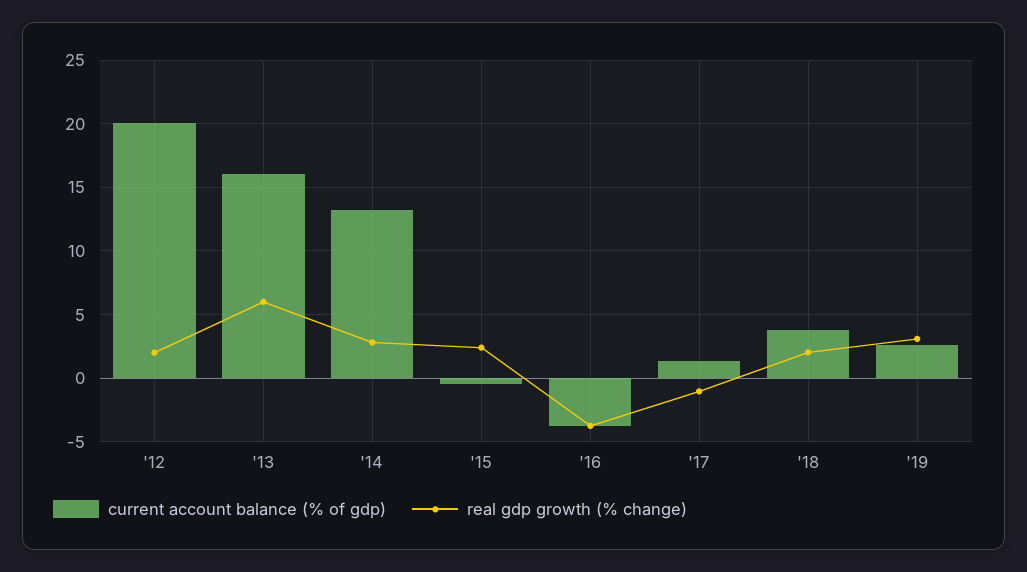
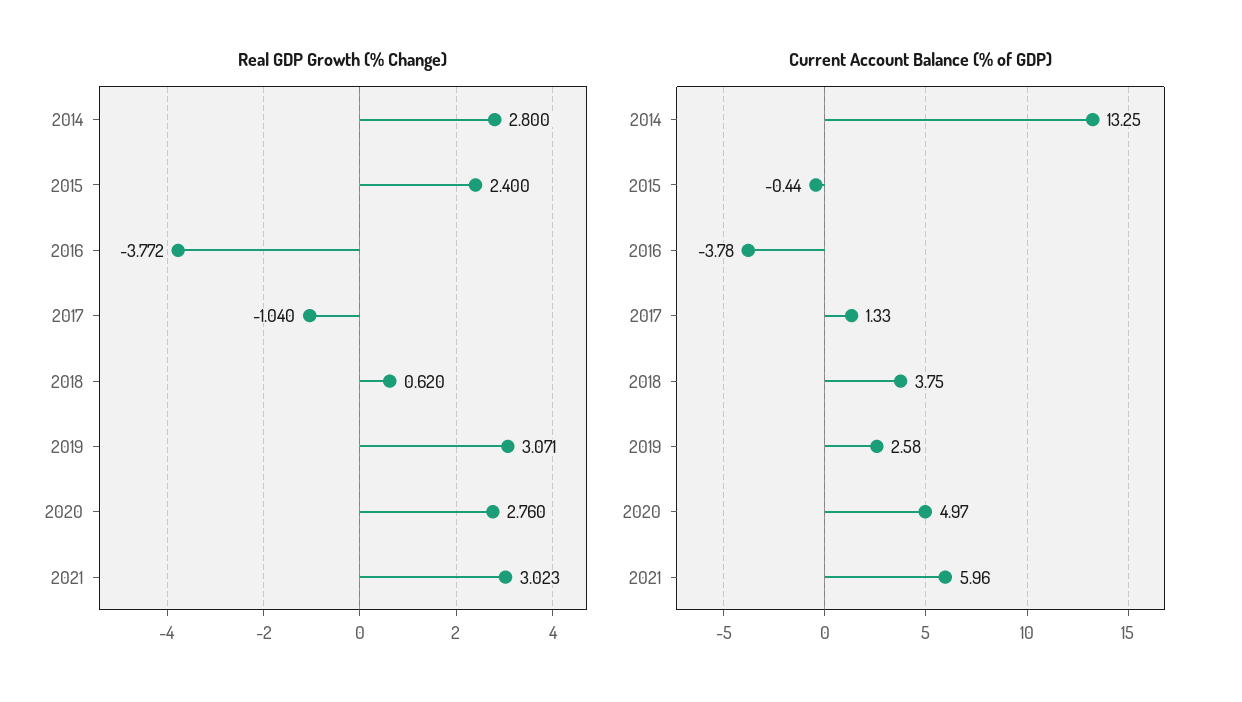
current account balance (% of gdp), '12: 20 -> none
real gdp growth (% change), '12: 2 -> none
current account balance (% of gdp), '13: 16 -> none
real gdp growth (% change), '13: 6 -> none
real gdp growth (% change), '18: 2 -> 0.62
real gdp growth (% change), 2020: none -> 2.76
real gdp growth (% change), 2021: none -> 3.023
current account balance (% of gdp), 2020: none -> 4.97
current account balance (% of gdp), 2021: none -> 5.96

